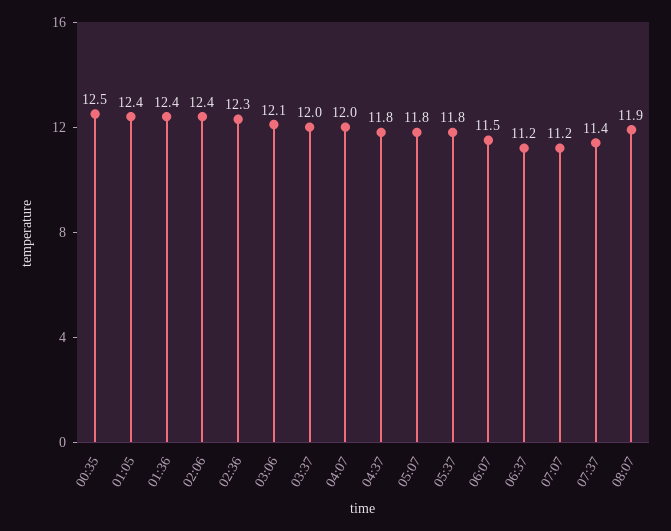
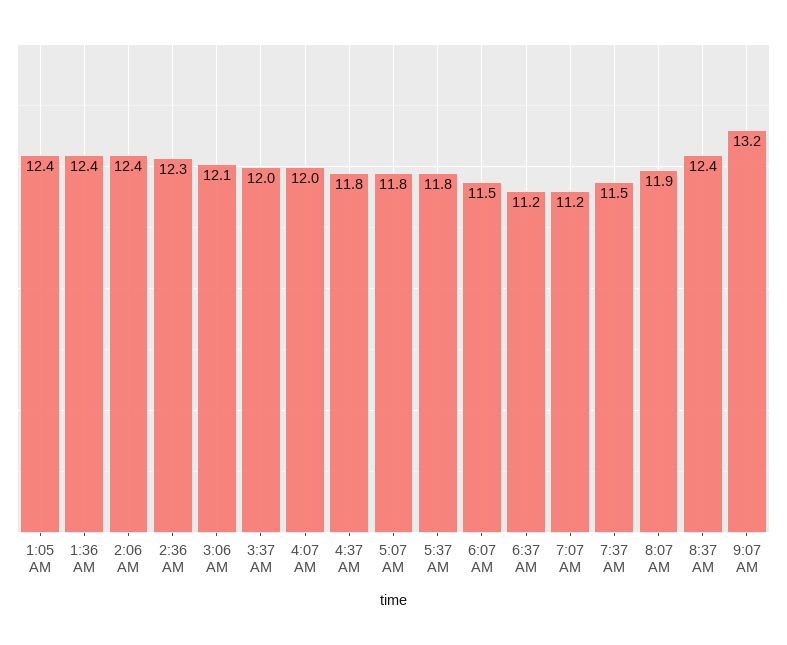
00:35: 12.5 -> none
07:37: 11.4 -> 11.5
8:37 AM: none -> 12.4
9:07 AM: none -> 13.2

